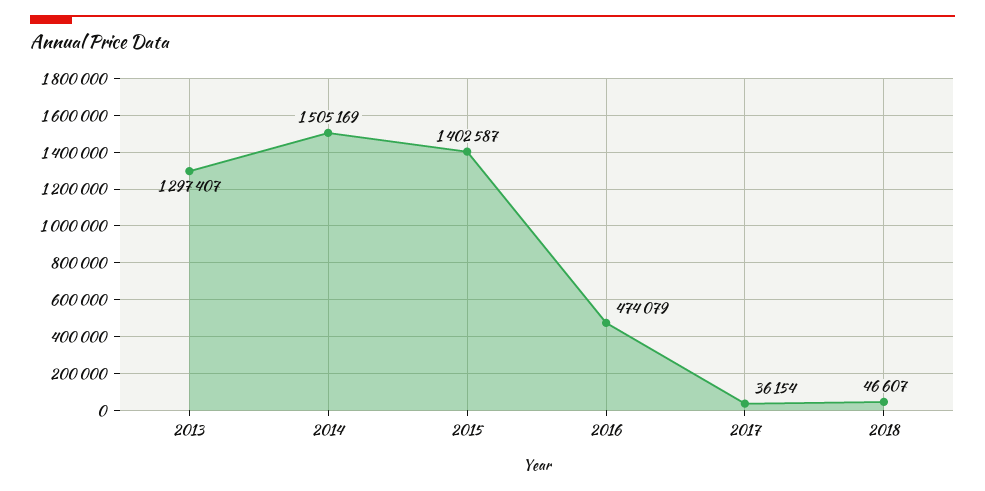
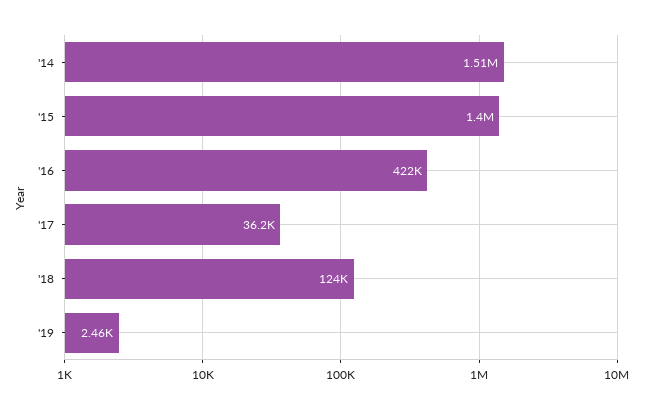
2013: 1297407 -> none
2016: 474079 -> 422000
2018: 46607 -> 124000
'19: none -> 2460

